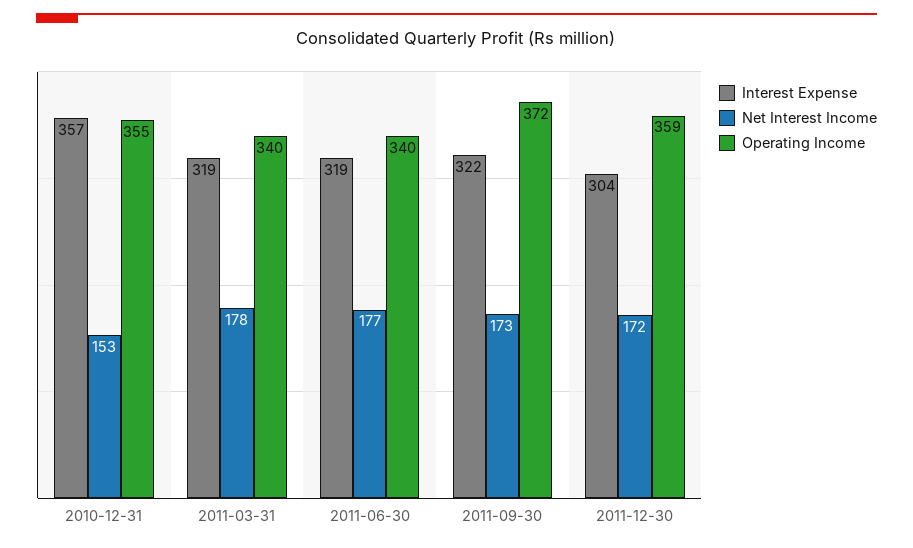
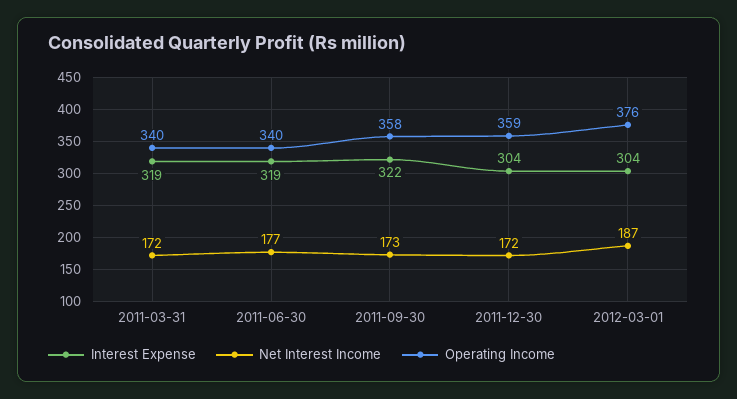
Interest Expense, 2010-12-31: 357 -> none
Net Interest Income, 2010-12-31: 153 -> none
Operating Income, 2010-12-31: 355 -> none
Net Interest Income, 2011-03-31: 178 -> 172
Operating Income, 2011-09-30: 372 -> 358
Interest Expense, 2012-03-01: none -> 304
Net Interest Income, 2012-03-01: none -> 187
Operating Income, 2012-03-01: none -> 376

